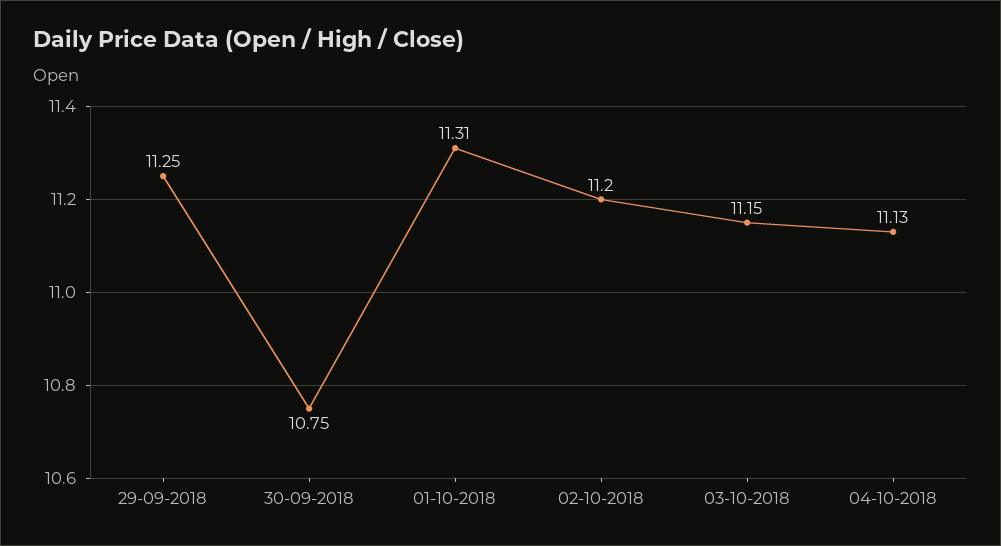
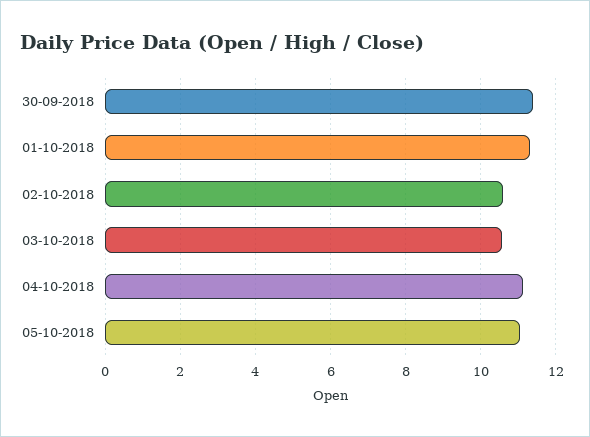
29-09-2018: 11.25 -> none
30-09-2018: 10.75 -> 11.4
02-10-2018: 11.2 -> 10.6
03-10-2018: 11.15 -> 10.6
05-10-2018: none -> 11

